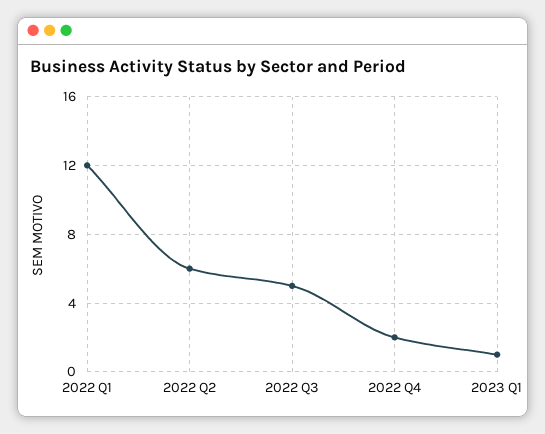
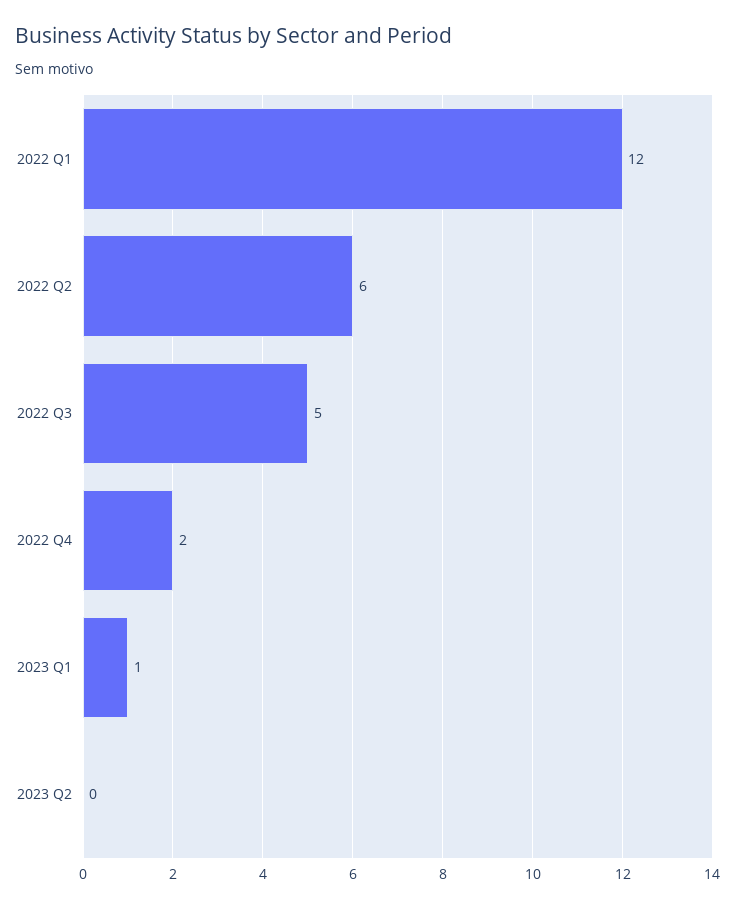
2023 Q2: none -> 0

